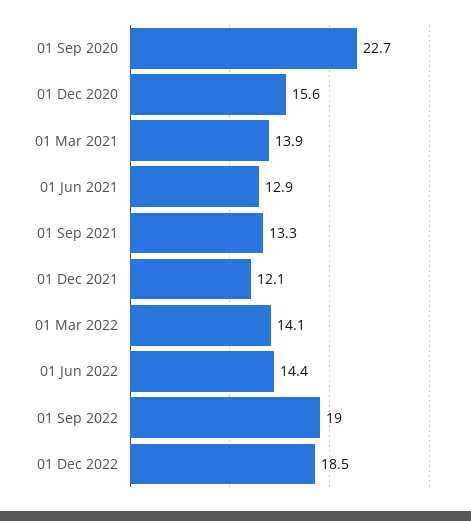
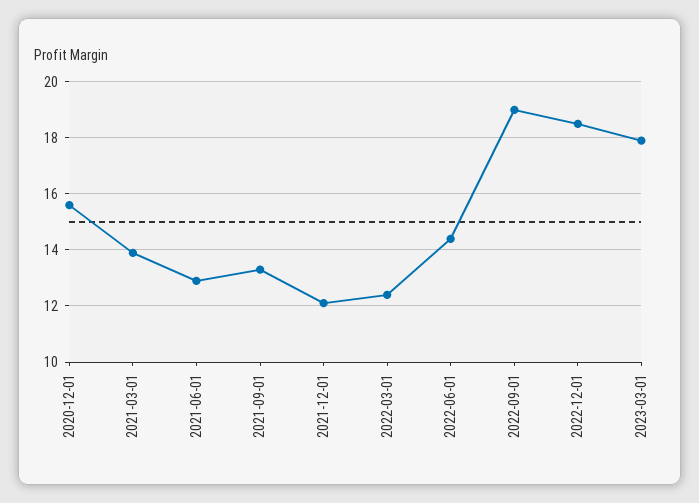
01 Sep 2020: 22.7 -> none
01 Mar 2022: 14.1 -> 12.5
2023-03-01: none -> 18

